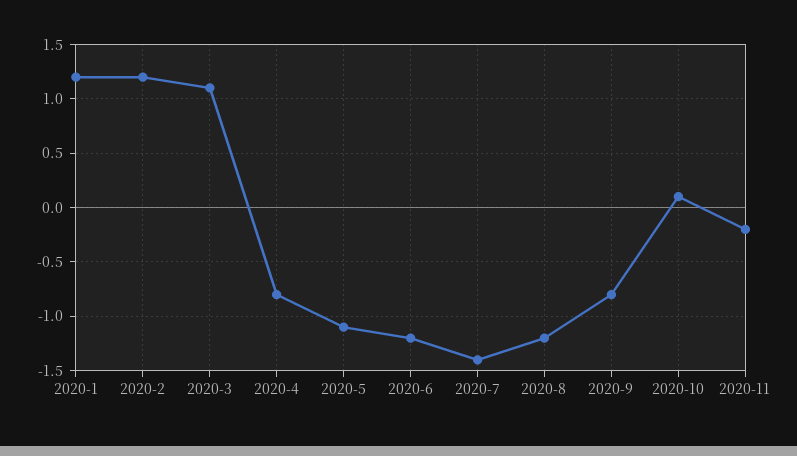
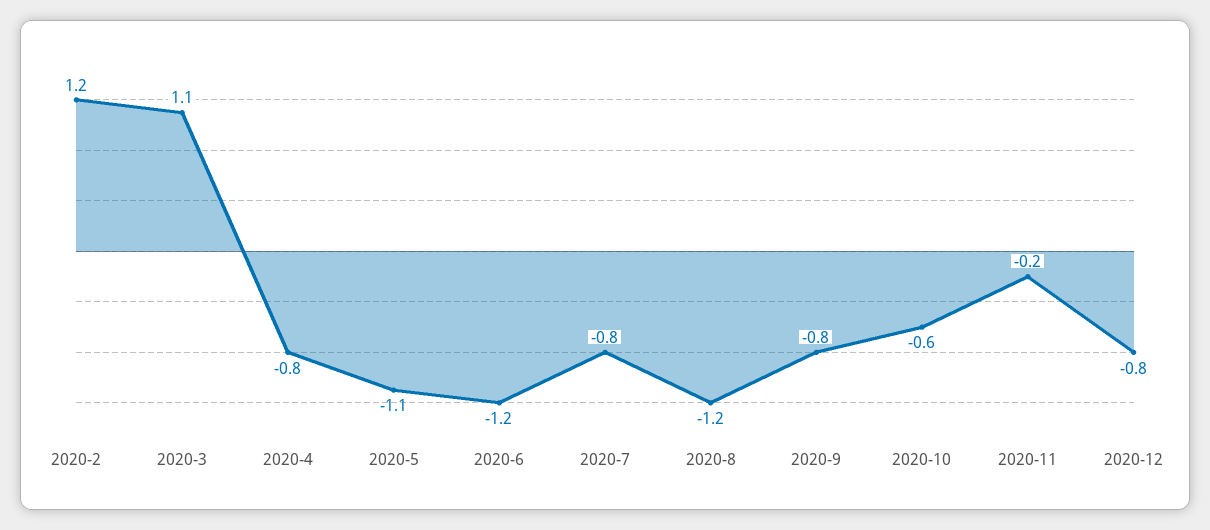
2020-1: 1.2 -> none
2020-7: -1.4 -> -0.8
2020-10: 0.1 -> -0.6
2020-12: none -> -0.8

